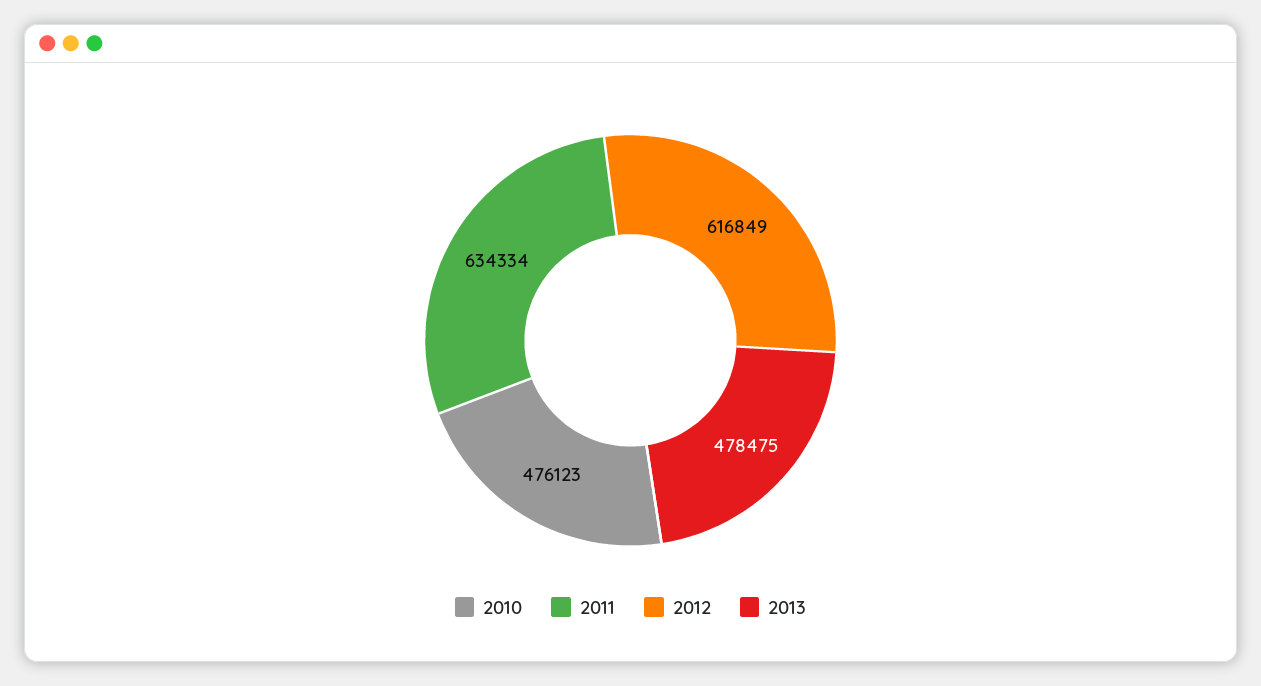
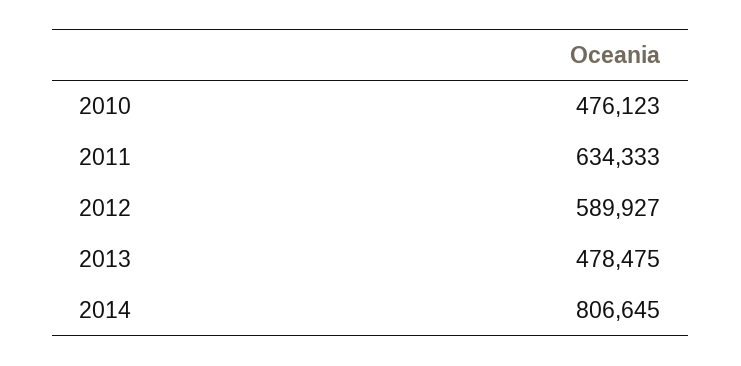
2011: 634334 -> 634333
2012: 616849 -> 589927
2014: none -> 806645

